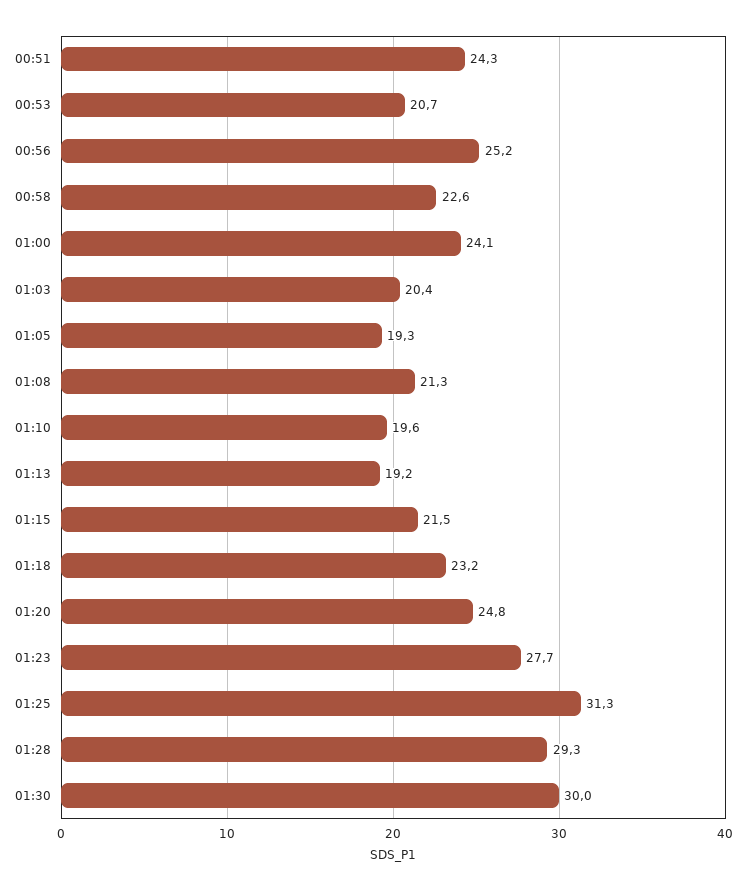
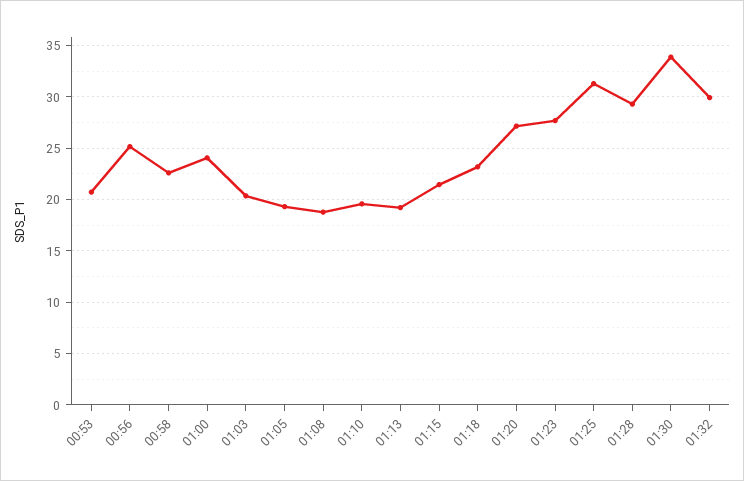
00:51: 24.3 -> none
01:08: 21.3 -> 19
01:20: 24.8 -> 27
01:30: 30 -> 34
01:32: none -> 30

